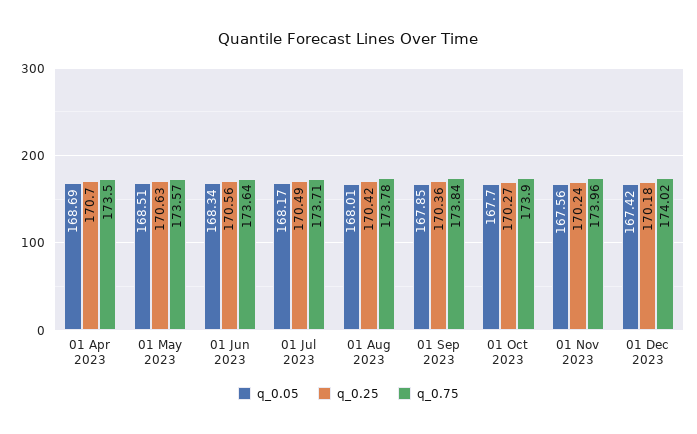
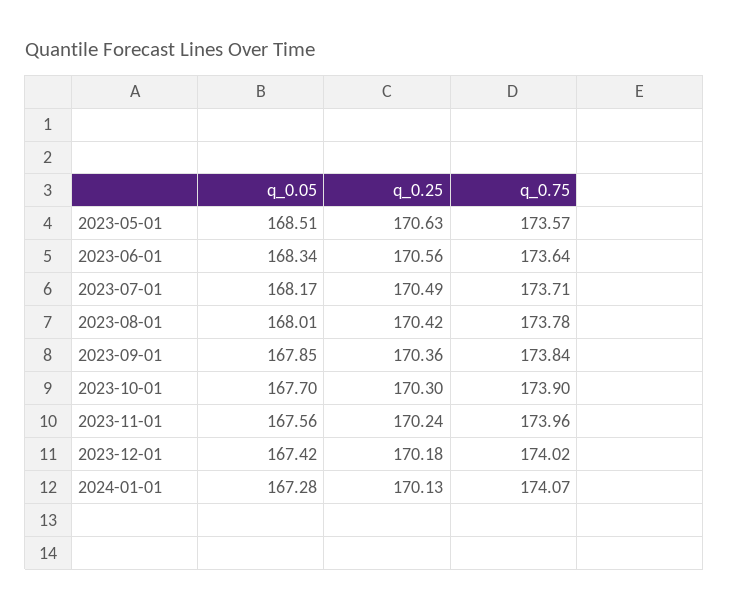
q_0.05, 01 Apr 2023: 168.69 -> none
q_0.25, 01 Apr 2023: 170.7 -> none
q_0.75, 01 Apr 2023: 173.5 -> none
q_0.25, 01 Oct 2023: 170.27 -> 170.3
q_0.05, 2024-01-01: none -> 167.28
q_0.25, 2024-01-01: none -> 170.13
q_0.75, 2024-01-01: none -> 174.07

